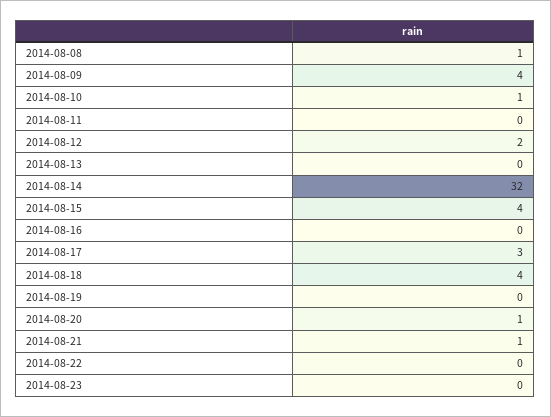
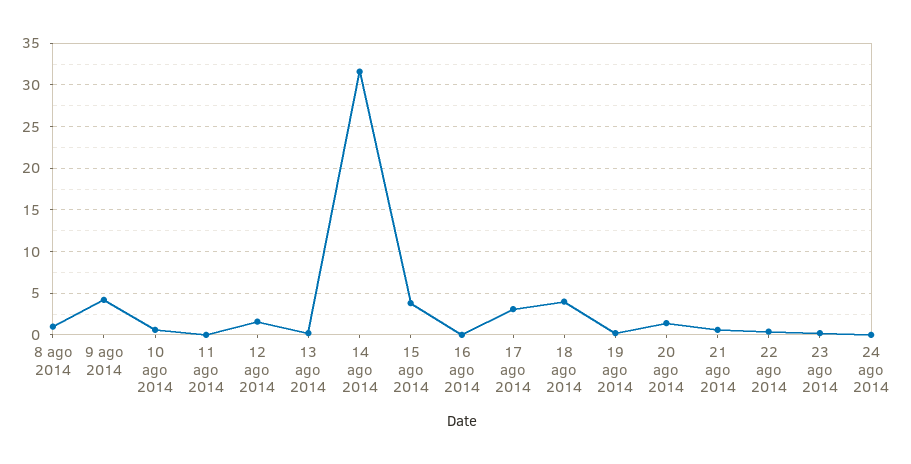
24 ago 2014: none -> 0

